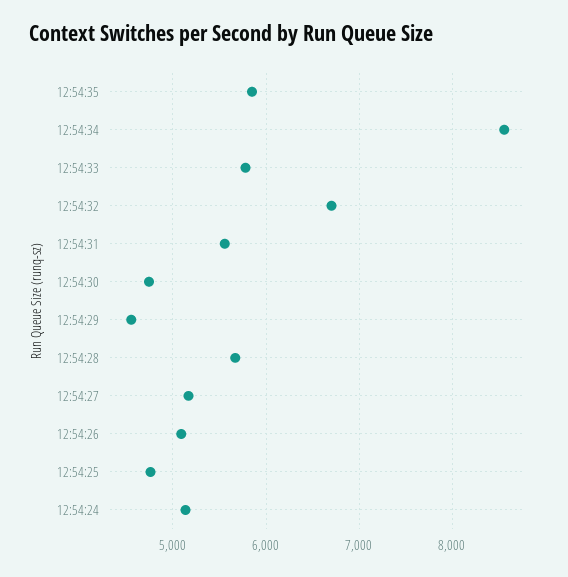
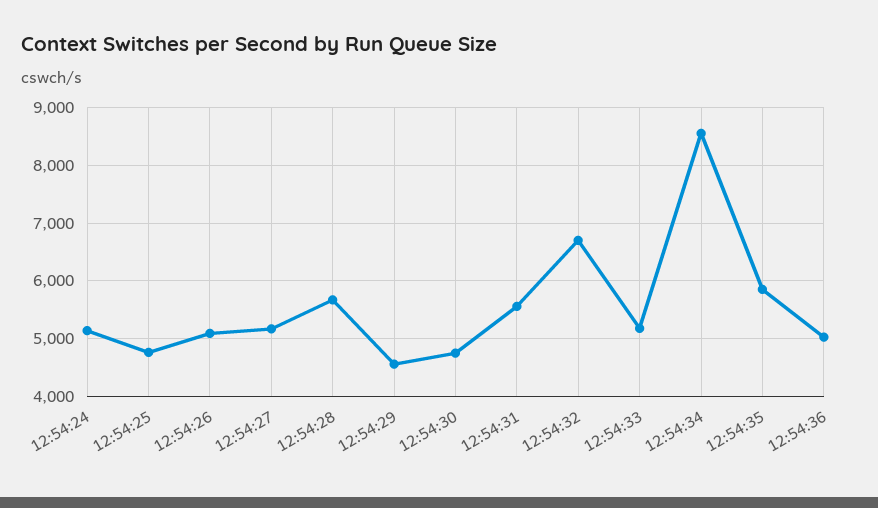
12:54:33: 5800 -> 5200
12:54:36: none -> 5000

